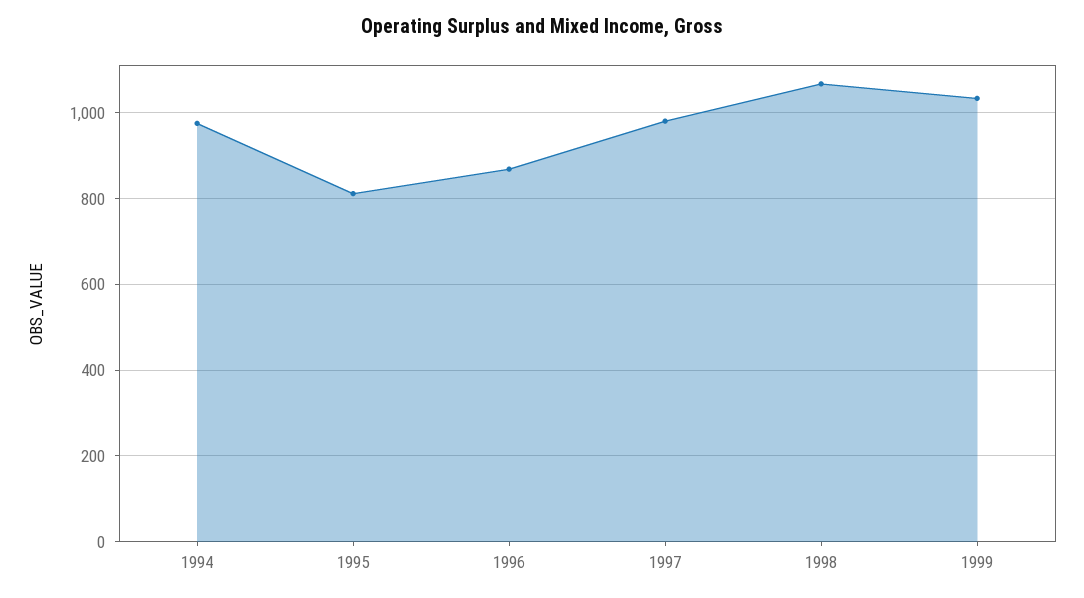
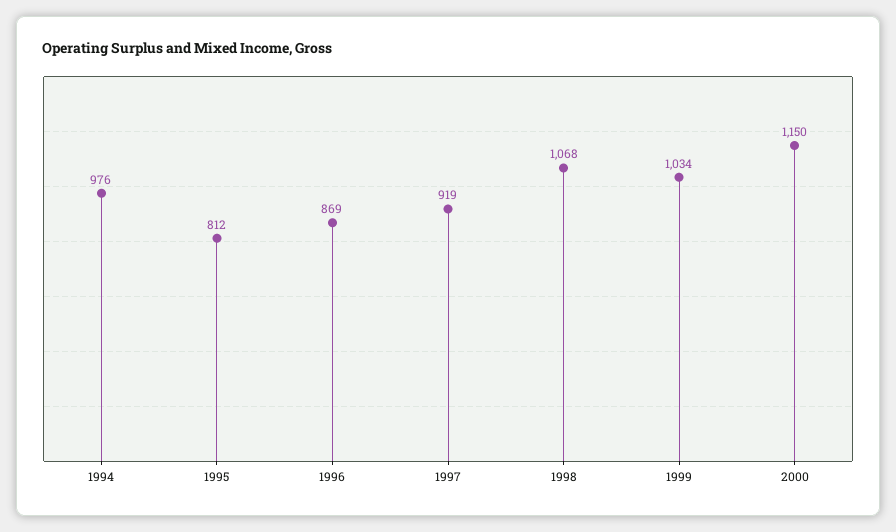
1997: 980 -> 919
2000: none -> 1150

